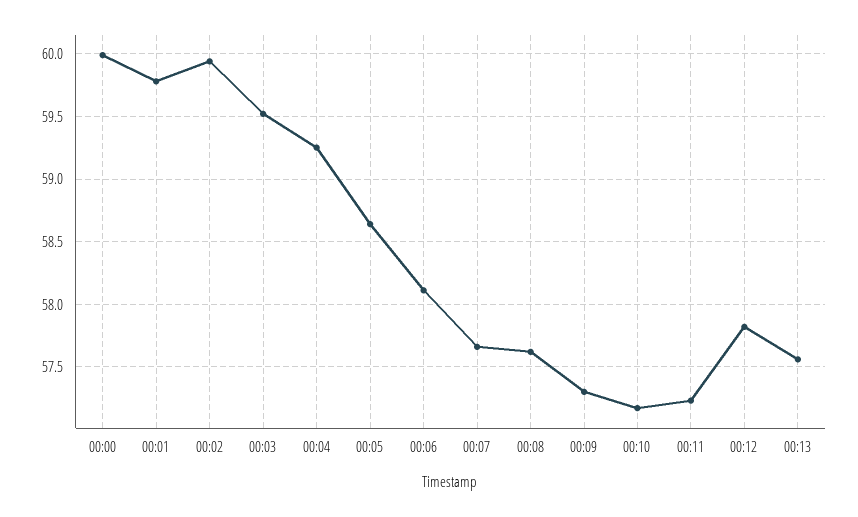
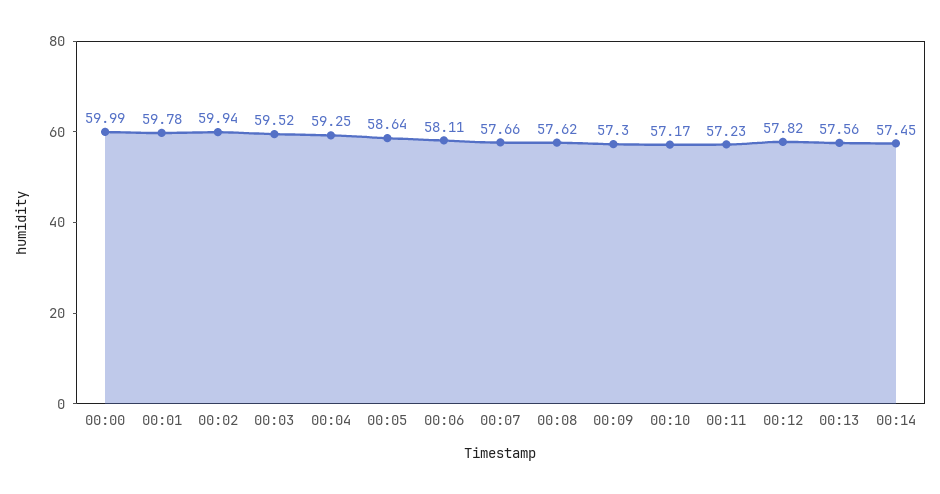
00:14: none -> 57.45

